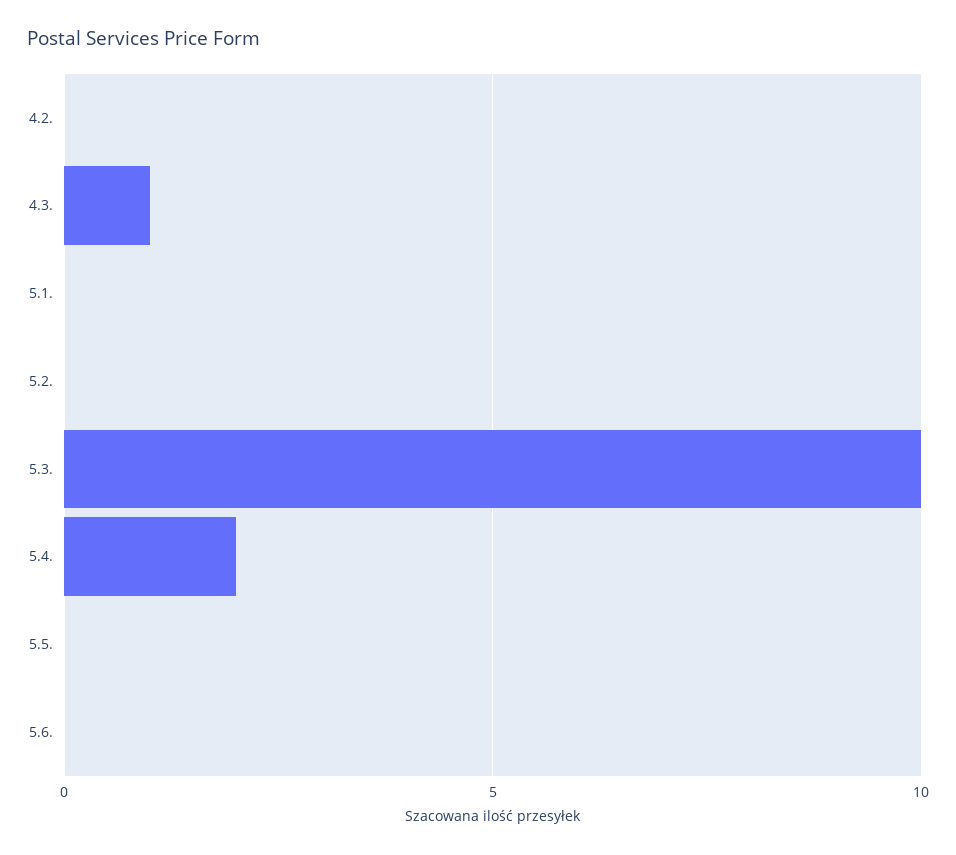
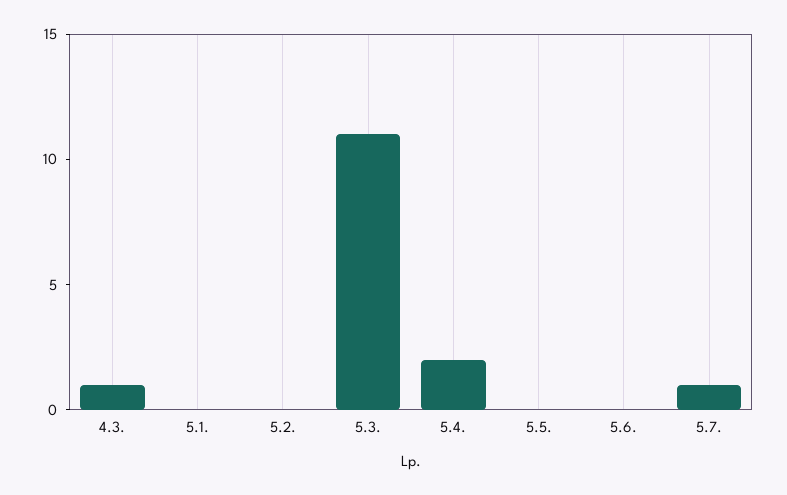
4.2.: 0 -> none
5.3.: 10 -> 11
5.7.: none -> 1

